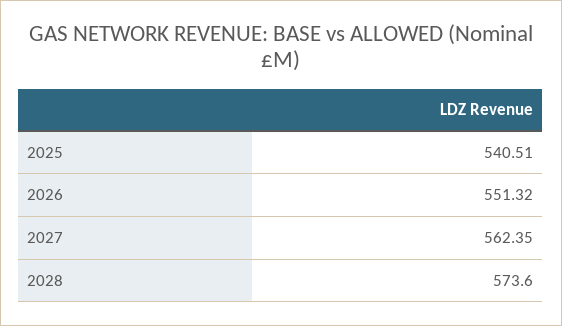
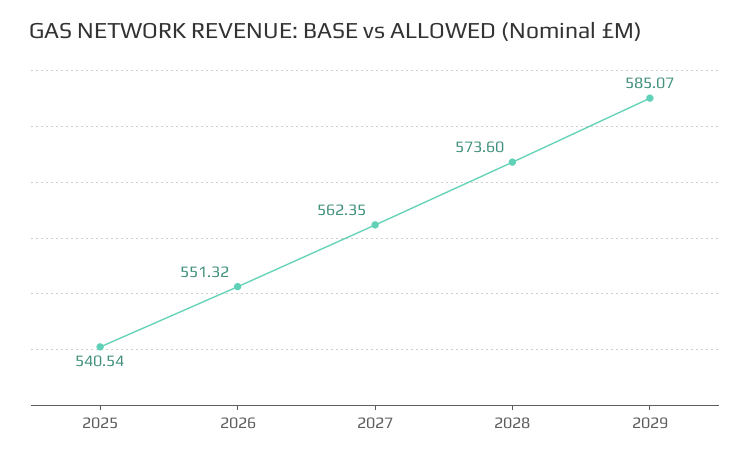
2025: 540.51 -> 540.54
2029: none -> 585.07

